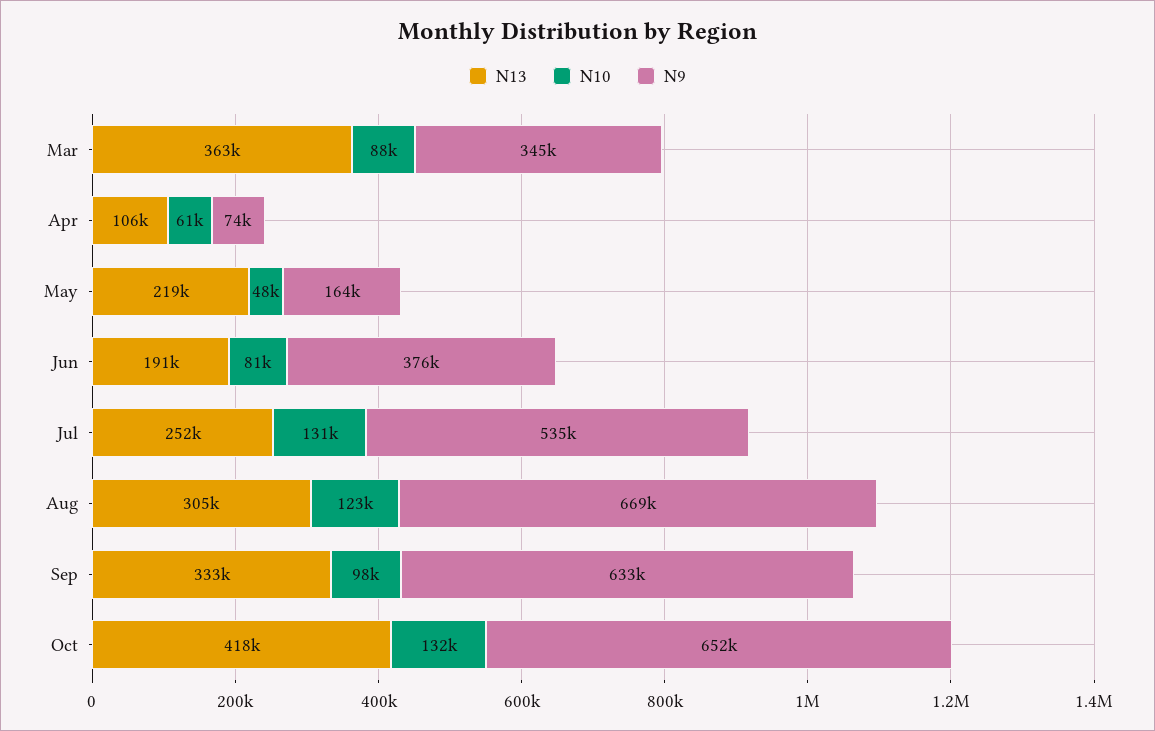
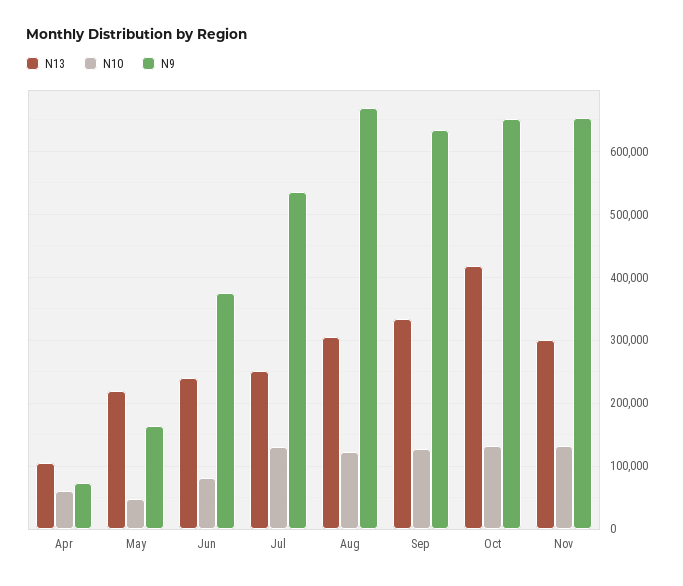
N13, Mar: 363000 -> none
N10, Mar: 88000 -> none
N9, Mar: 345000 -> none
N13, Jun: 191000 -> 240000
N10, Sep: 98000 -> 130000
N13, Nov: none -> 300000
N10, Nov: none -> 130000
N9, Nov: none -> 650000

